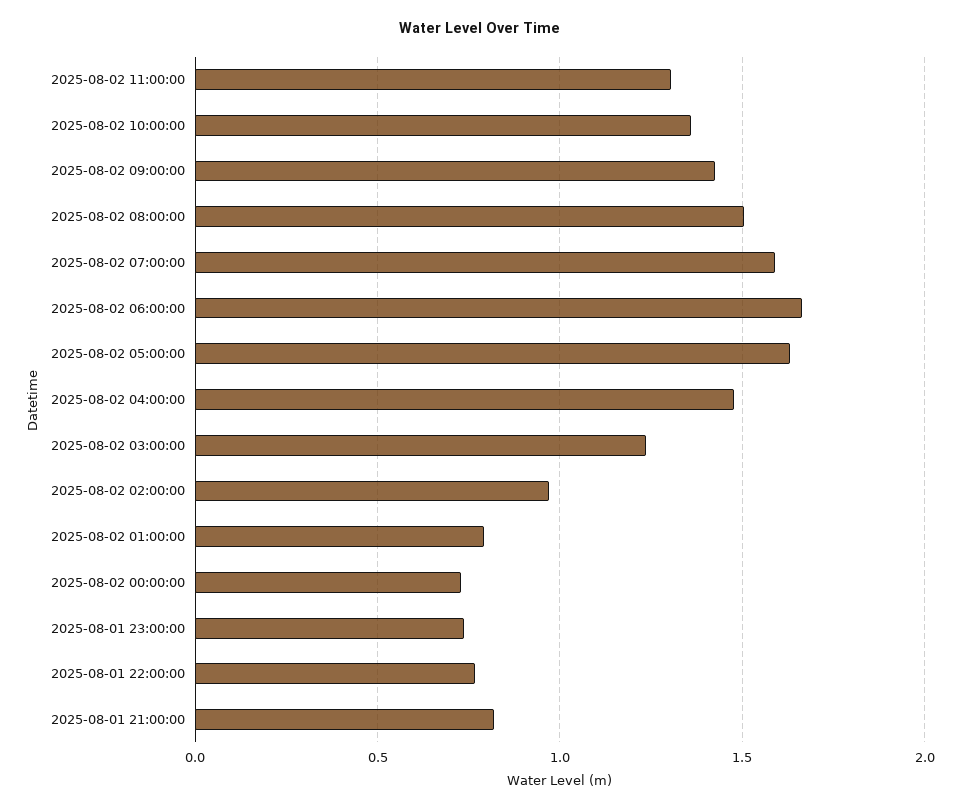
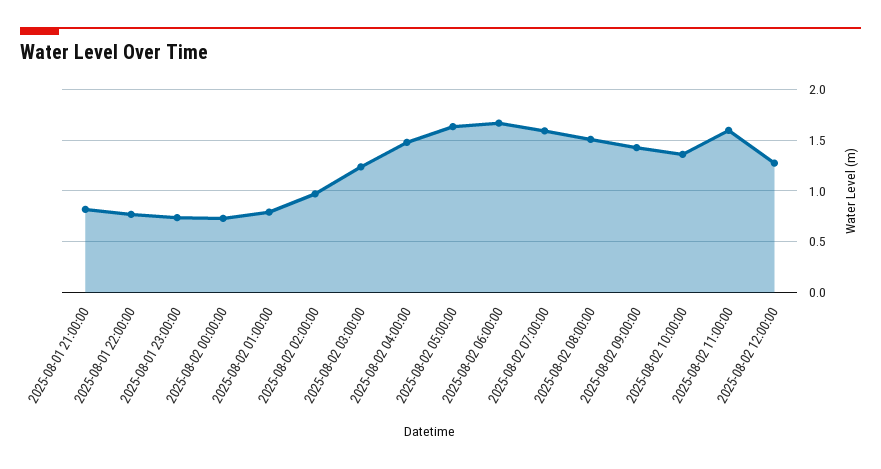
2025-08-02 11:00:00: 1.3 -> 1.6
2025-08-02 12:00:00: none -> 1.3

